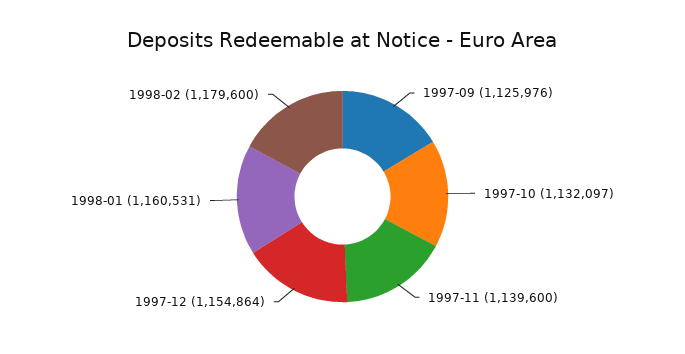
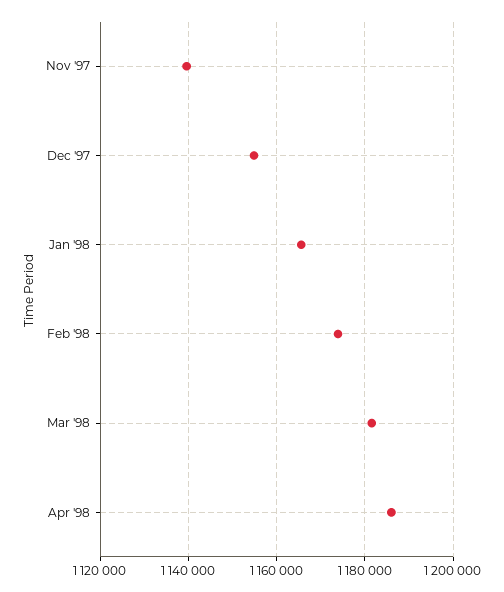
1997-09: 1125976 -> none
1997-10: 1132097 -> none
1998-01: 1160531 -> 1166000
1998-02: 1179600 -> 1174000
Mar '98: none -> 1182000
Apr '98: none -> 1186000

